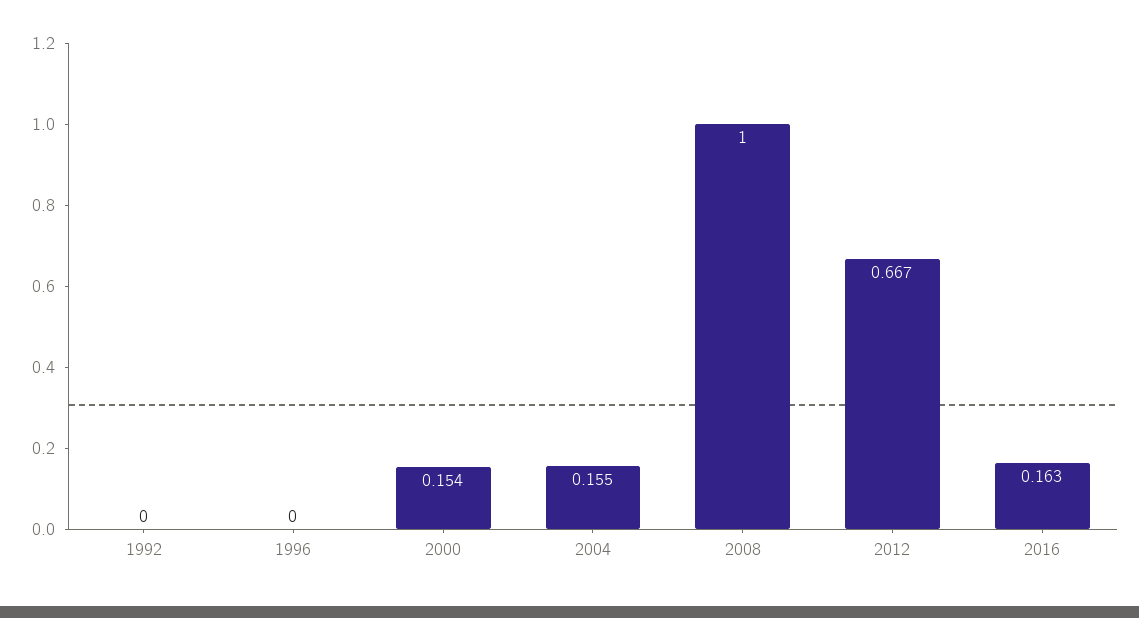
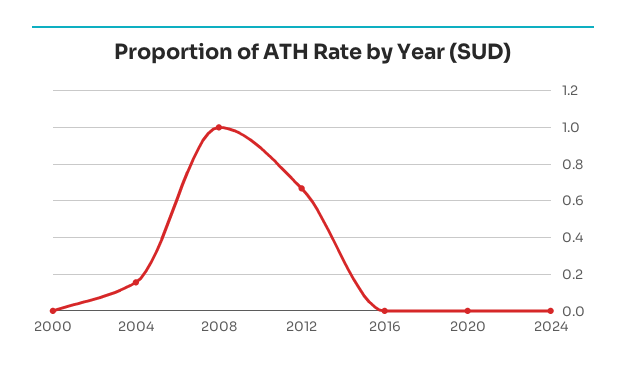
1992: 0 -> none
1996: 0 -> none
2000: 0.154 -> 0
2016: 0.163 -> 0
2020: none -> 0
2024: none -> 0

